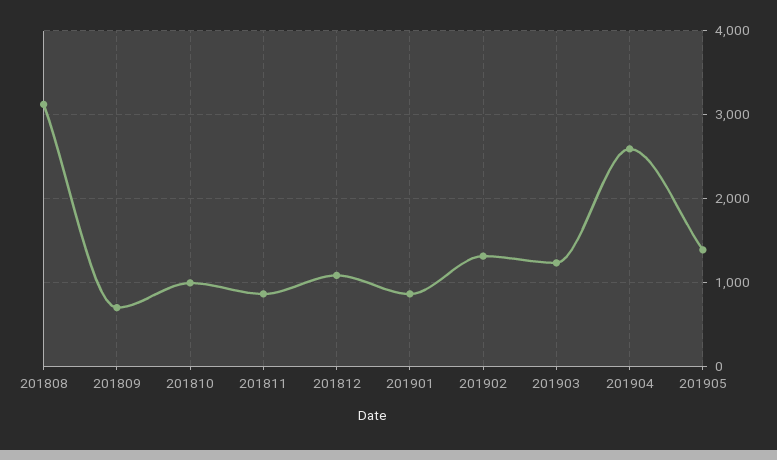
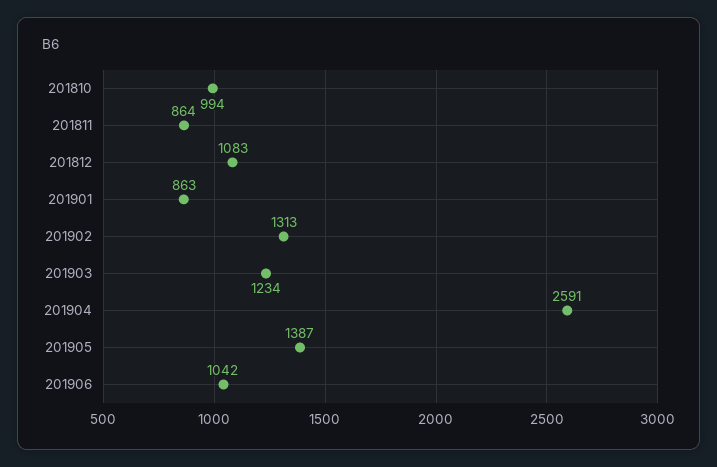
201808: 3100 -> none
201809: 700 -> none
201906: none -> 1042

